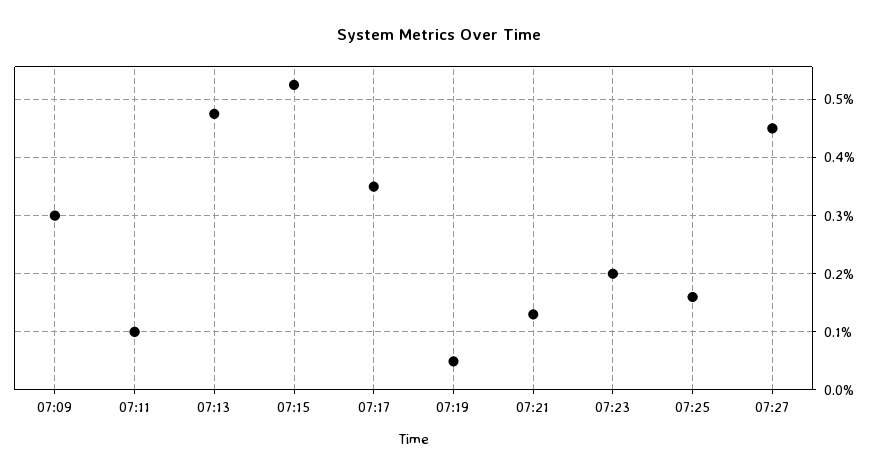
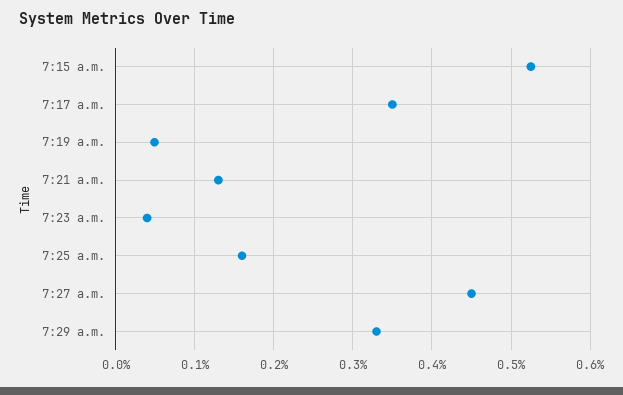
07:09: 0.3 -> none
07:11: 0.1 -> none
07:13: 0.48 -> none
07:23: 0.2 -> 0.04
7:29 a.m.: none -> 0.33

